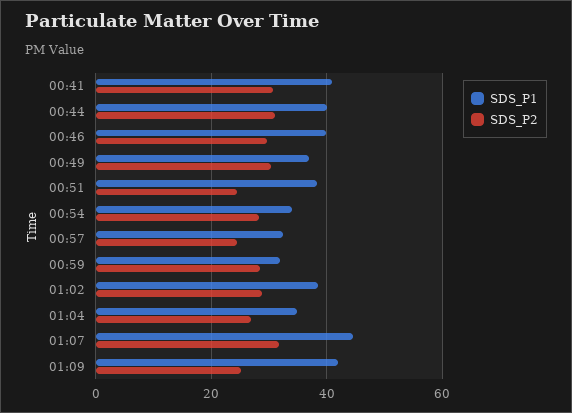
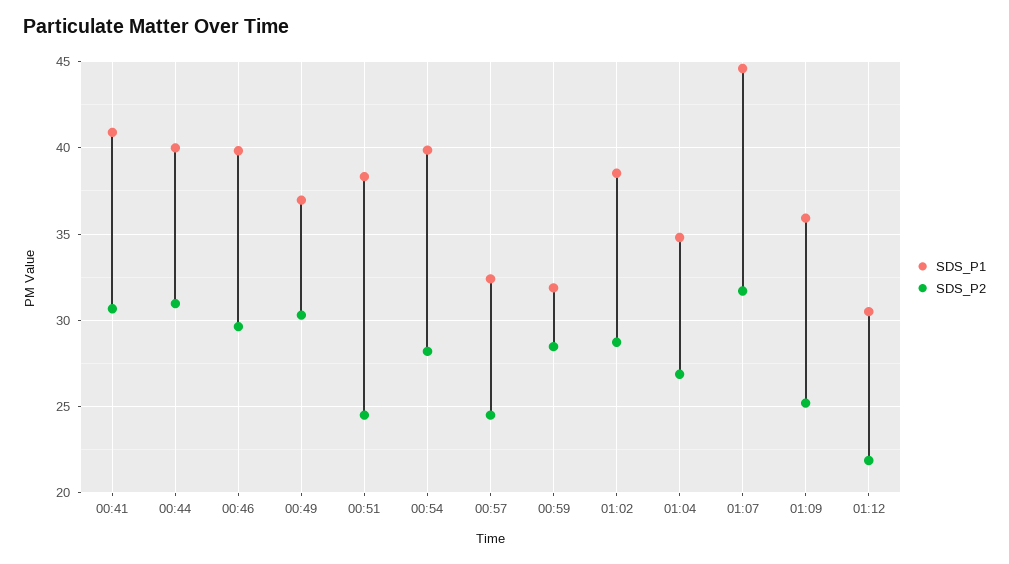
SDS_P1, 00:54: 34 -> 40
SDS_P1, 01:09: 42 -> 36
SDS_P1, 01:12: none -> 30.5
SDS_P2, 01:12: none -> 22

